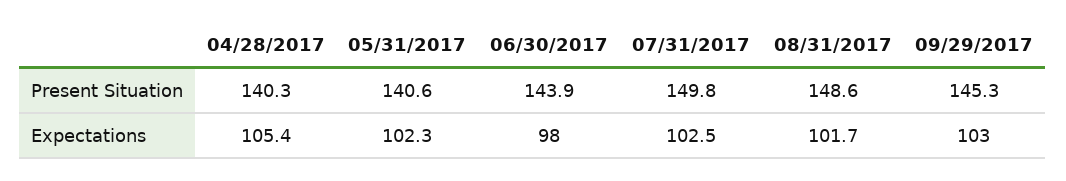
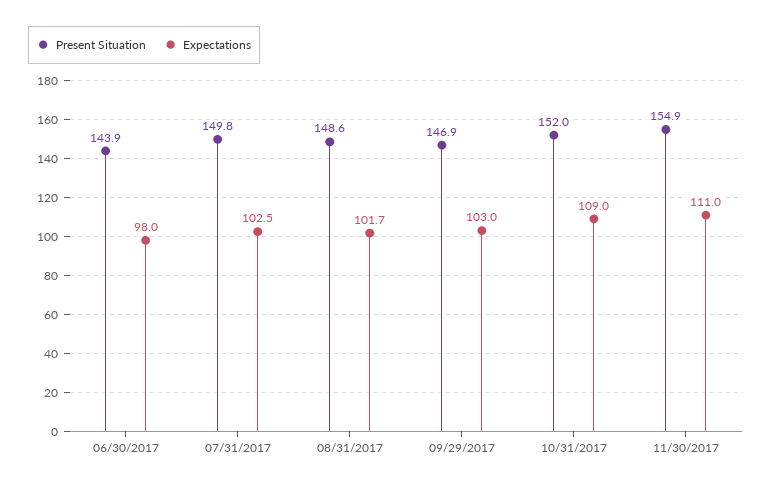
Present Situation, 04/28/2017: 140.3 -> none
Present Situation, 05/31/2017: 140.6 -> none
Present Situation, 09/29/2017: 145.3 -> 146.9
Expectations, 04/28/2017: 105.4 -> none
Expectations, 05/31/2017: 102.3 -> none
Present Situation, 10/31/2017: none -> 152
Expectations, 10/31/2017: none -> 109
Present Situation, 11/30/2017: none -> 154.9
Expectations, 11/30/2017: none -> 111

